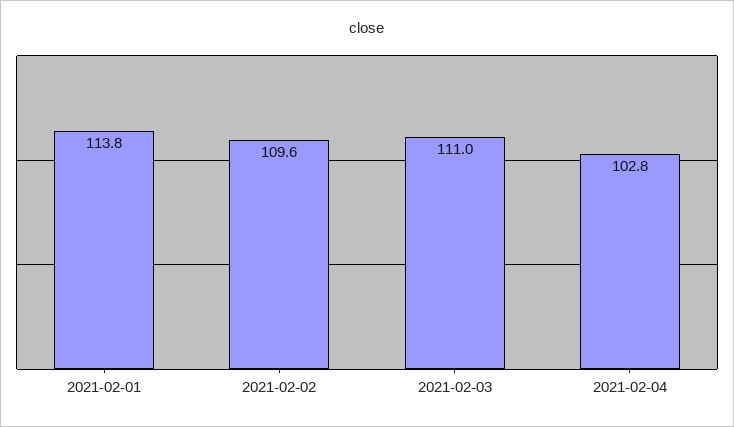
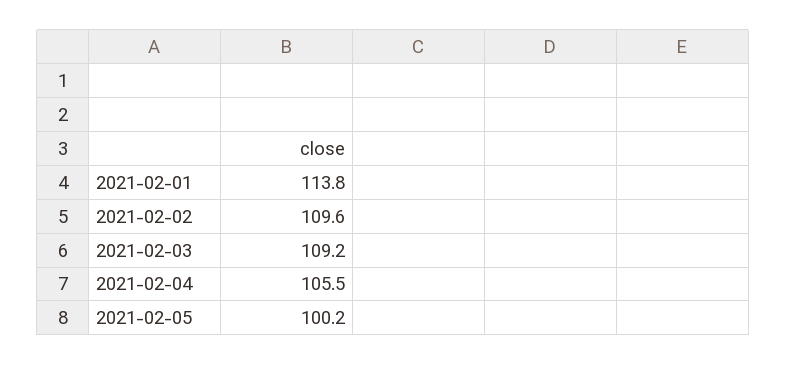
2021-02-03: 111 -> 109.2
2021-02-04: 102.8 -> 105.5
2021-02-05: none -> 100.2

